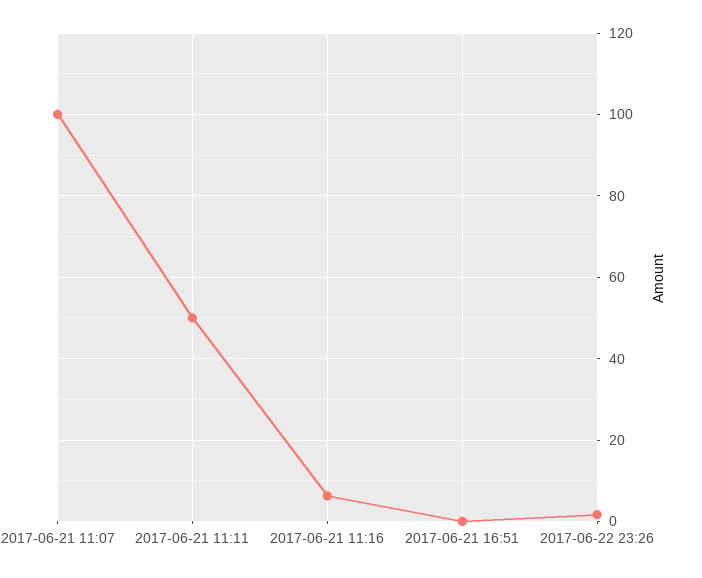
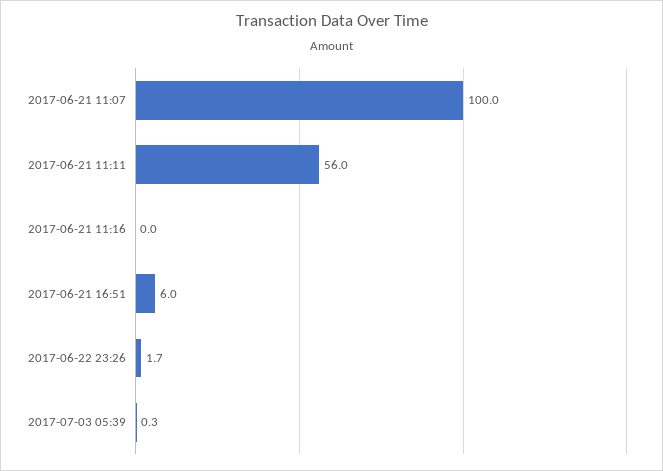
2017-06-21 11:11: 50 -> 56
2017-06-21 11:16: 6 -> 0
2017-06-21 16:51: 0 -> 6
2017-07-03 05:39: none -> 0.3

